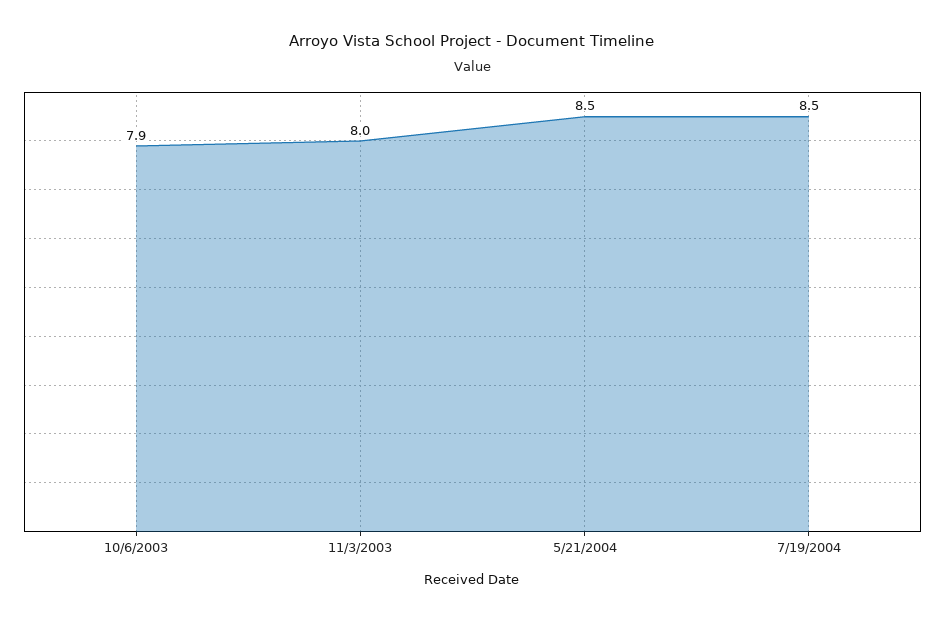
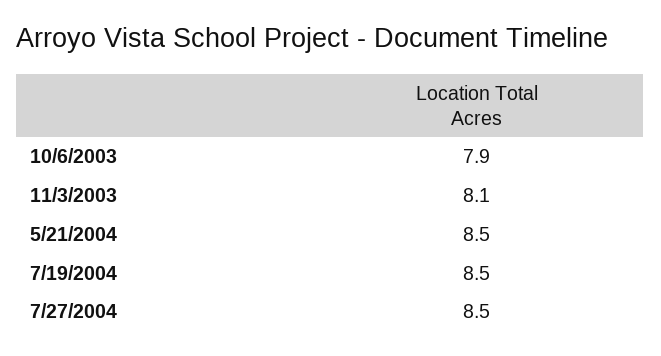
11/3/2003: 8 -> 8.1
7/27/2004: none -> 8.5

